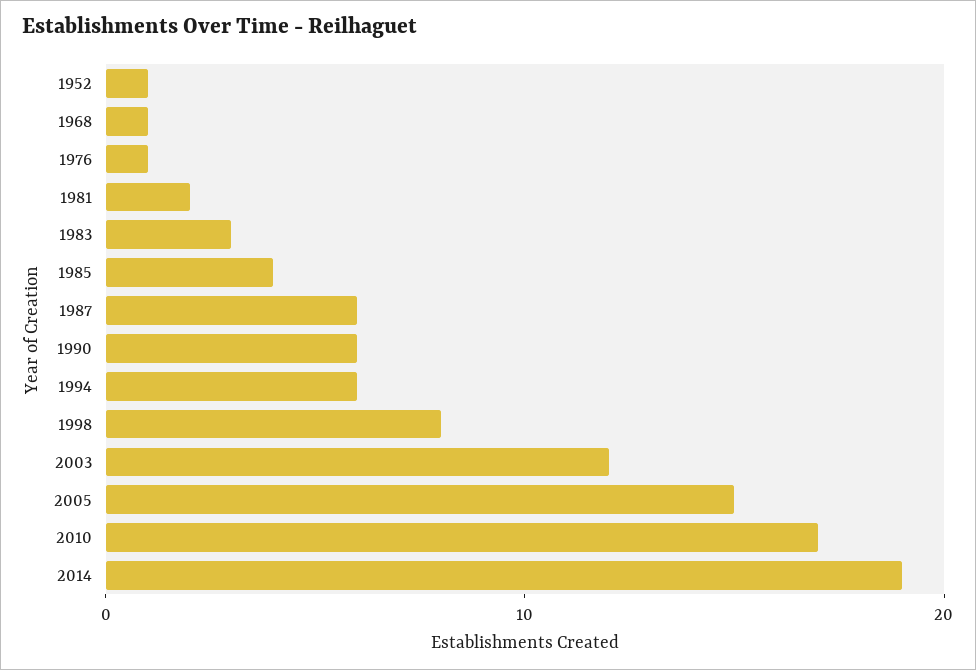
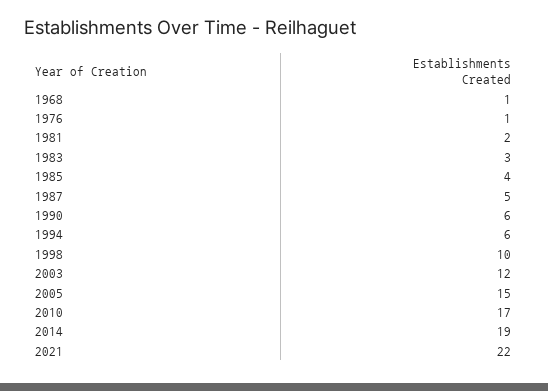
1952: 1 -> none
1987: 6 -> 5
1998: 8 -> 10
2021: none -> 22

